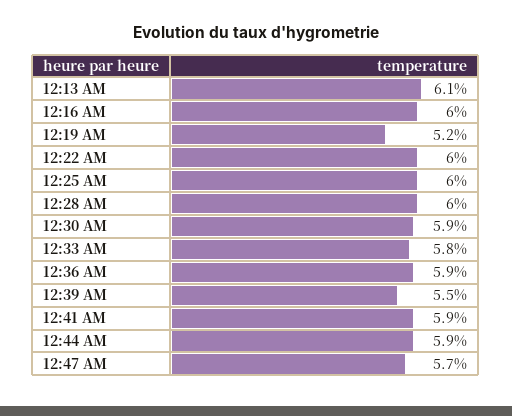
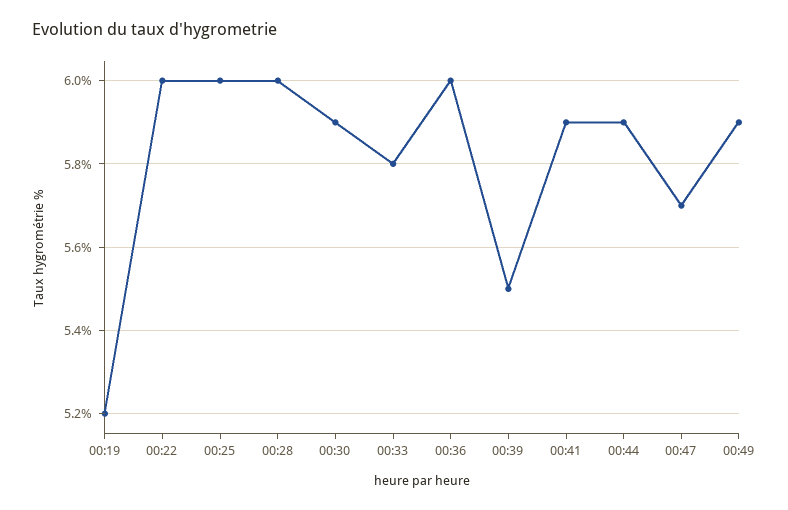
12:13 AM: 6.1 -> none
12:16 AM: 6 -> none
12:36 AM: 5.9 -> 6
00:49: none -> 5.9

